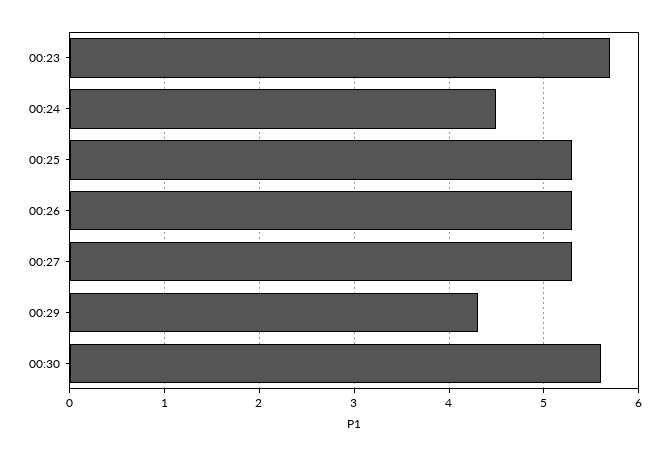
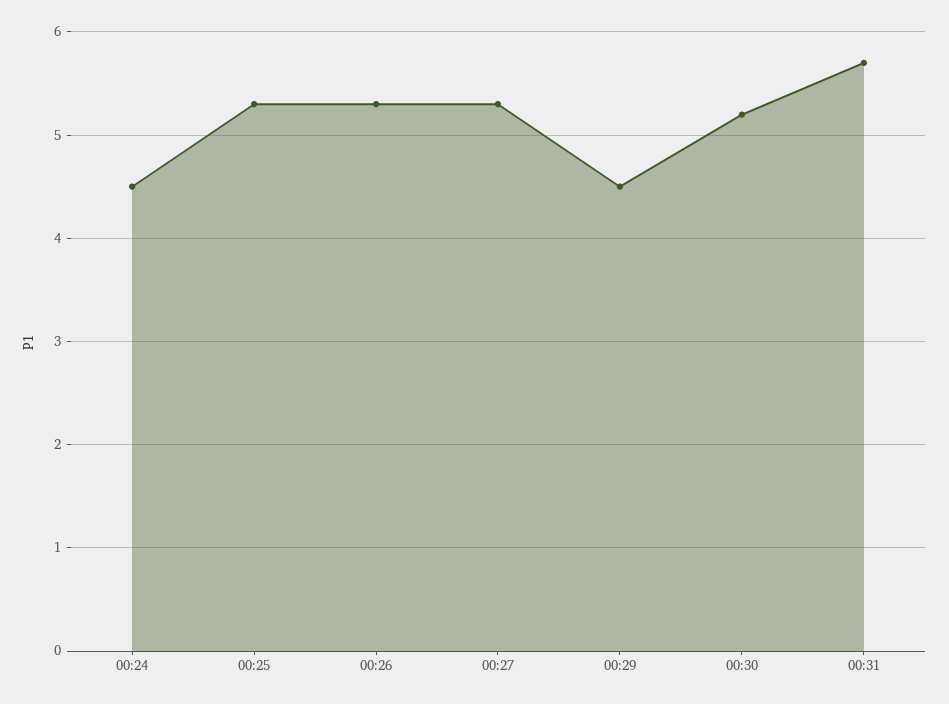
00:23: 5.7 -> none
00:29: 4.3 -> 4.5
00:30: 5.6 -> 5.2
00:31: none -> 5.7

